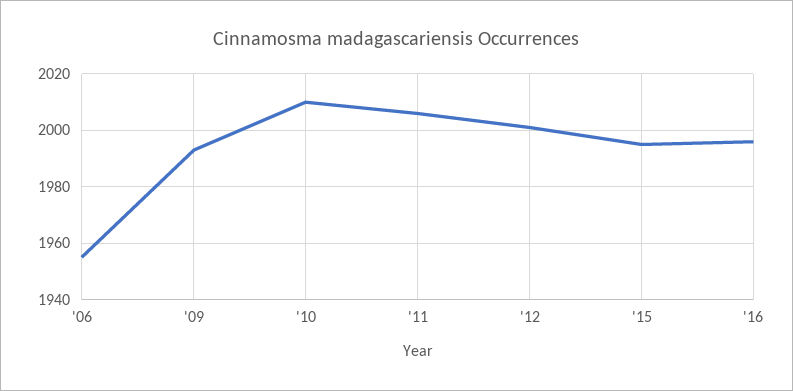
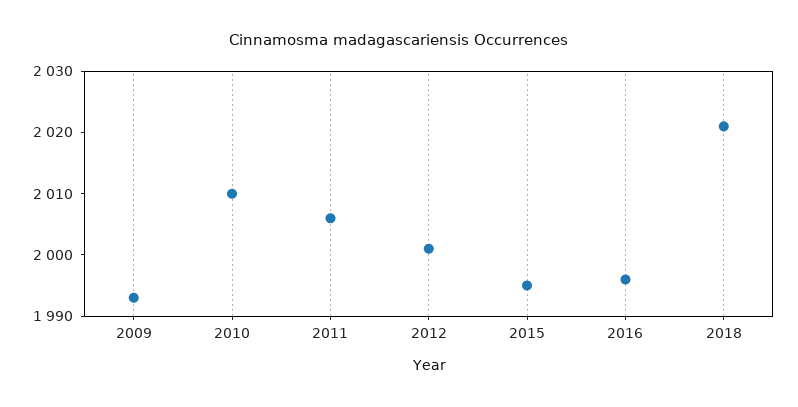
'06: 1955 -> none
2018: none -> 2020

